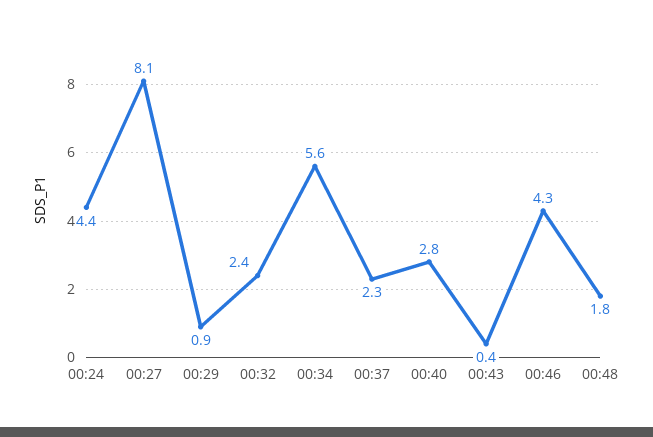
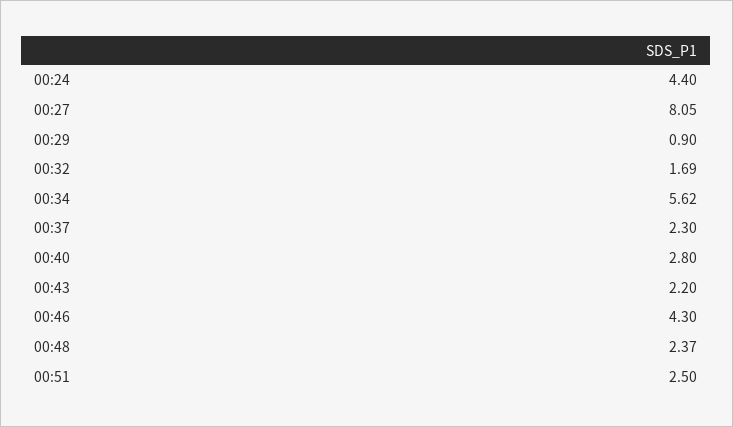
00:32: 2.4 -> 1.69
00:43: 0.4 -> 2.2
00:48: 1.8 -> 2.37
00:51: none -> 2.5

